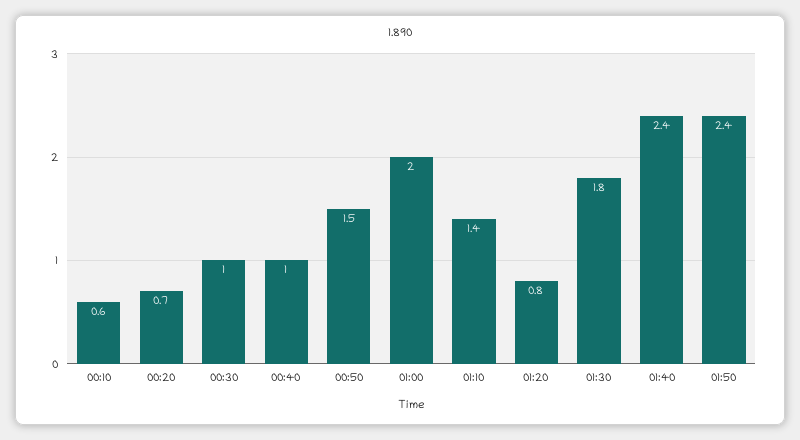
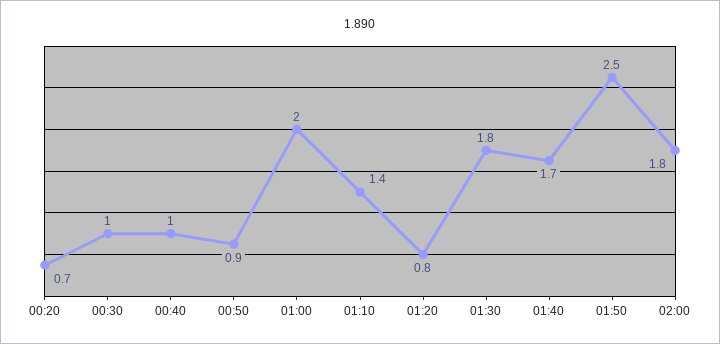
00:10: 0.6 -> none
00:50: 1.5 -> 0.9
01:40: 2.4 -> 1.7
01:50: 2.4 -> 2.5
02:00: none -> 1.8

